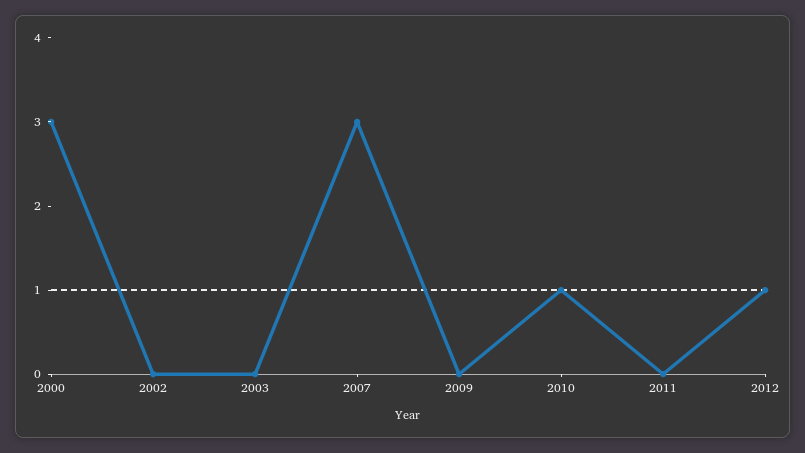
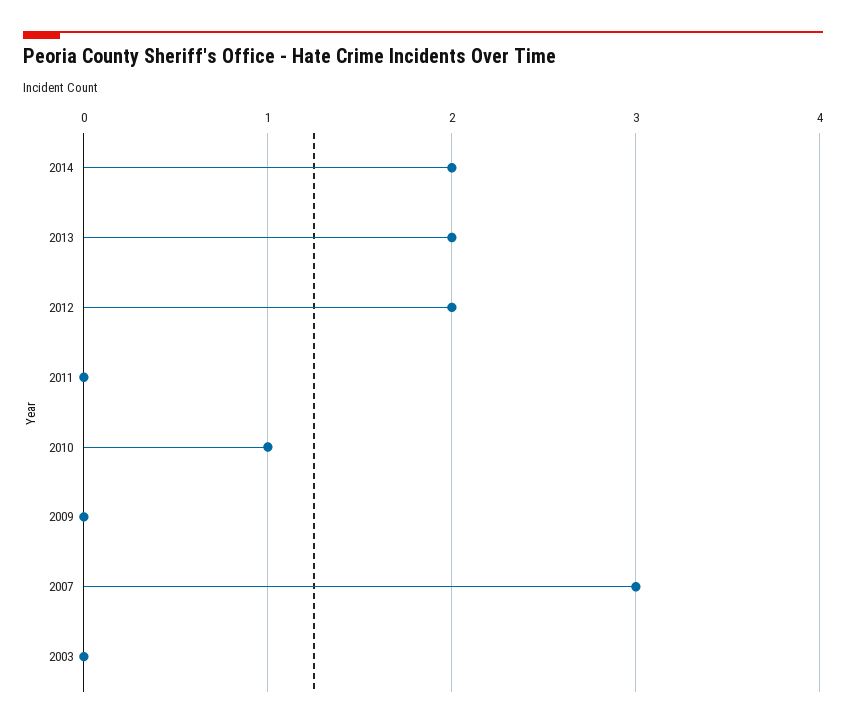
2000: 3 -> none
2002: 0 -> none
2012: 1 -> 2
2014: none -> 2
2013: none -> 2

